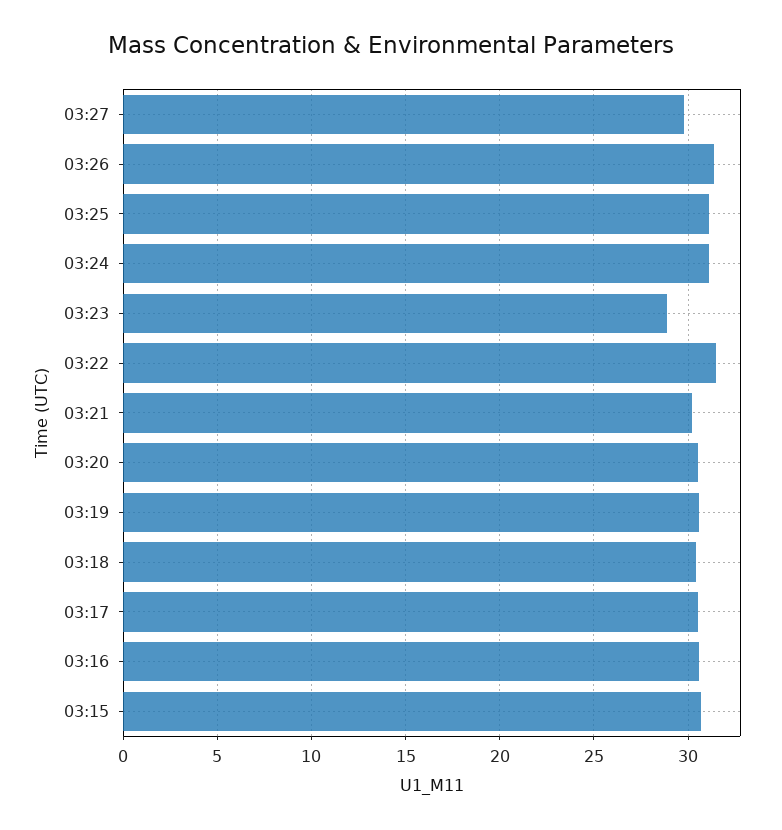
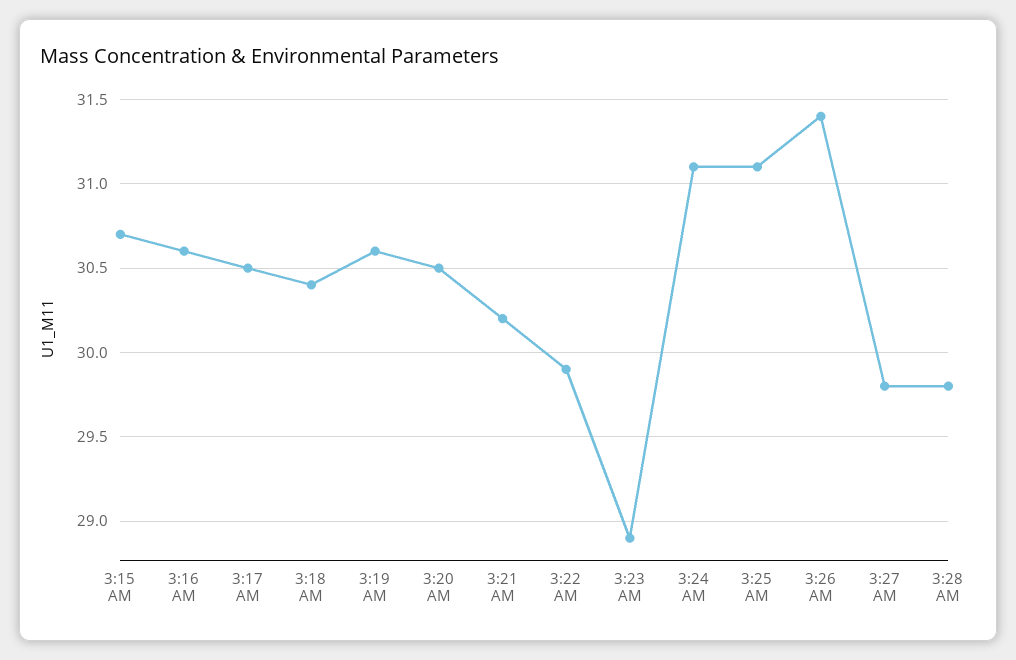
03:22: 31.5 -> 29.9
3:28 AM: none -> 29.8

